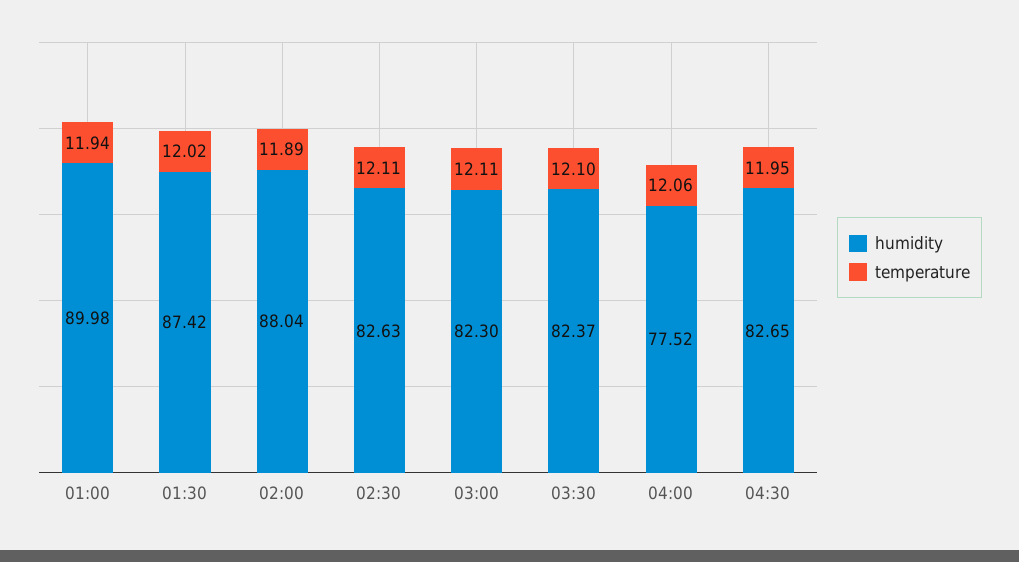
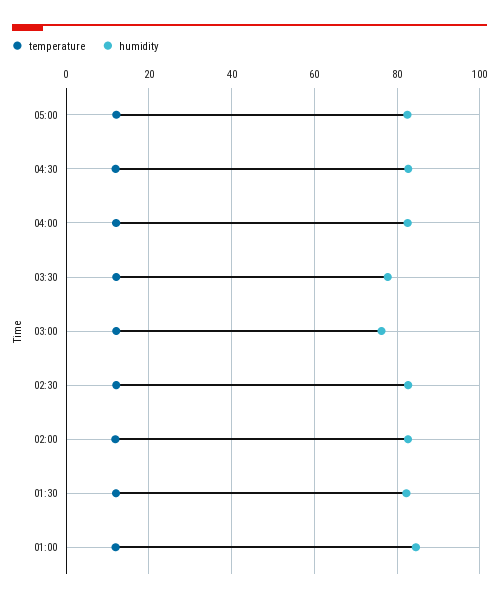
humidity, 01:00: 89.98 -> 84
humidity, 01:30: 87.42 -> 82
humidity, 02:00: 88.04 -> 82
humidity, 03:00: 82.3 -> 76
humidity, 03:30: 82.37 -> 78
humidity, 04:00: 77.52 -> 82
temperature, 05:00: none -> 12
humidity, 05:00: none -> 82

